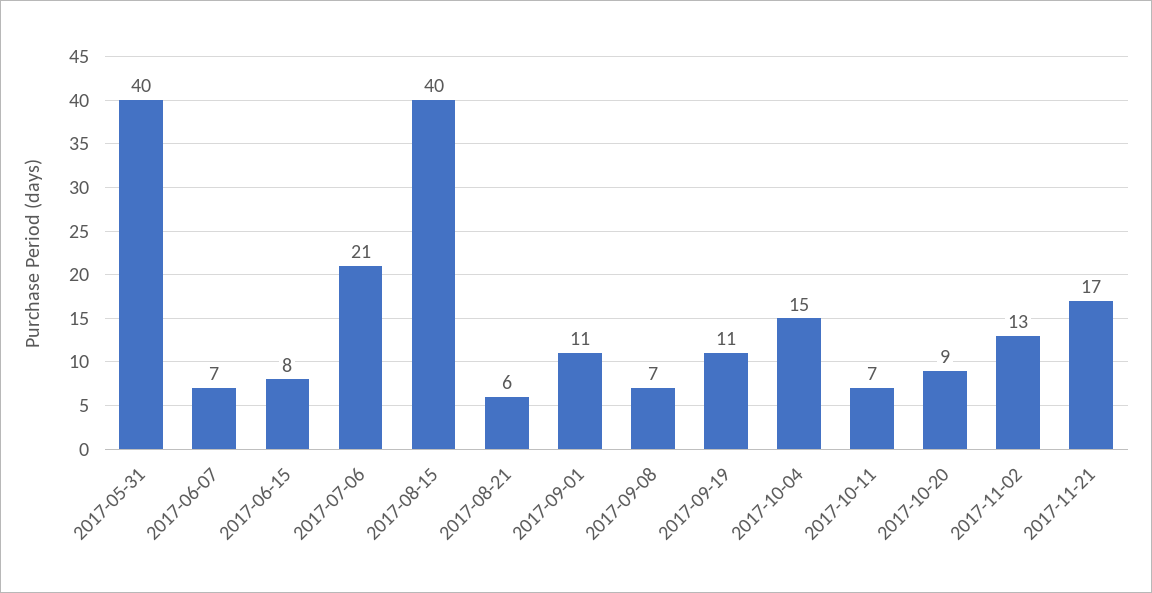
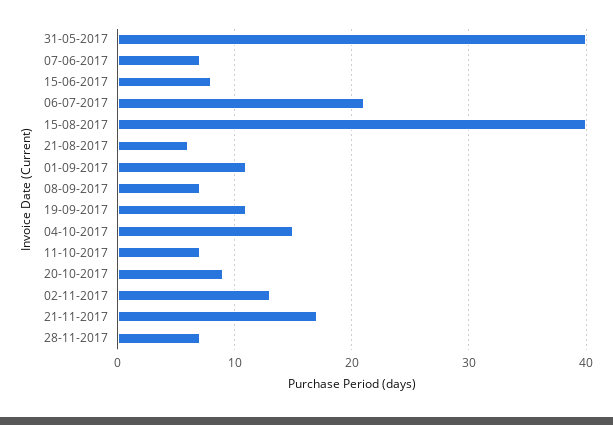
28-11-2017: none -> 7

